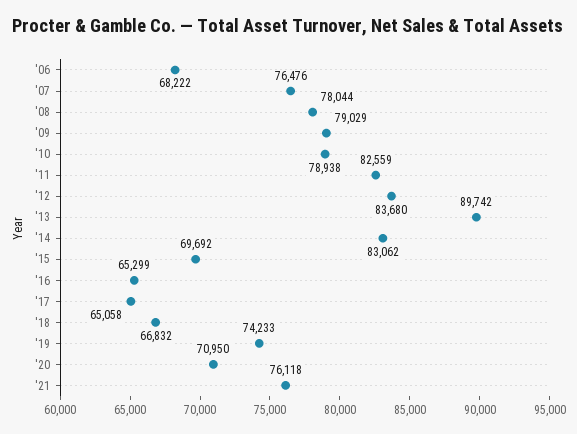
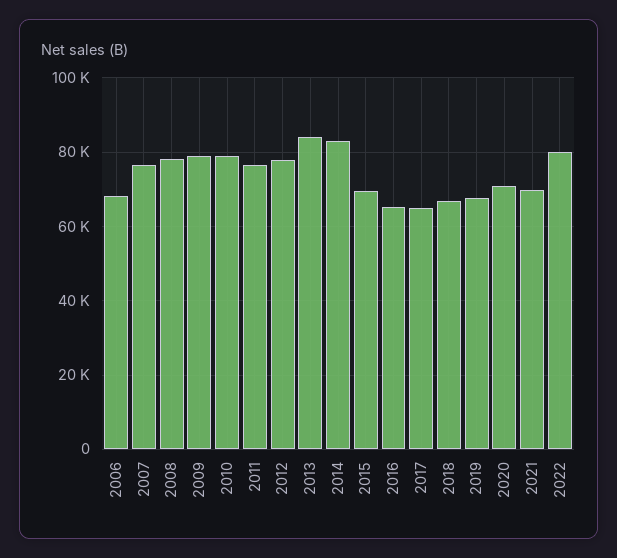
'11: 82559 -> 76000
'12: 83680 -> 78000
'13: 89742 -> 84000
'19: 74233 -> 68000
'21: 76118 -> 70000
2022: none -> 80000

